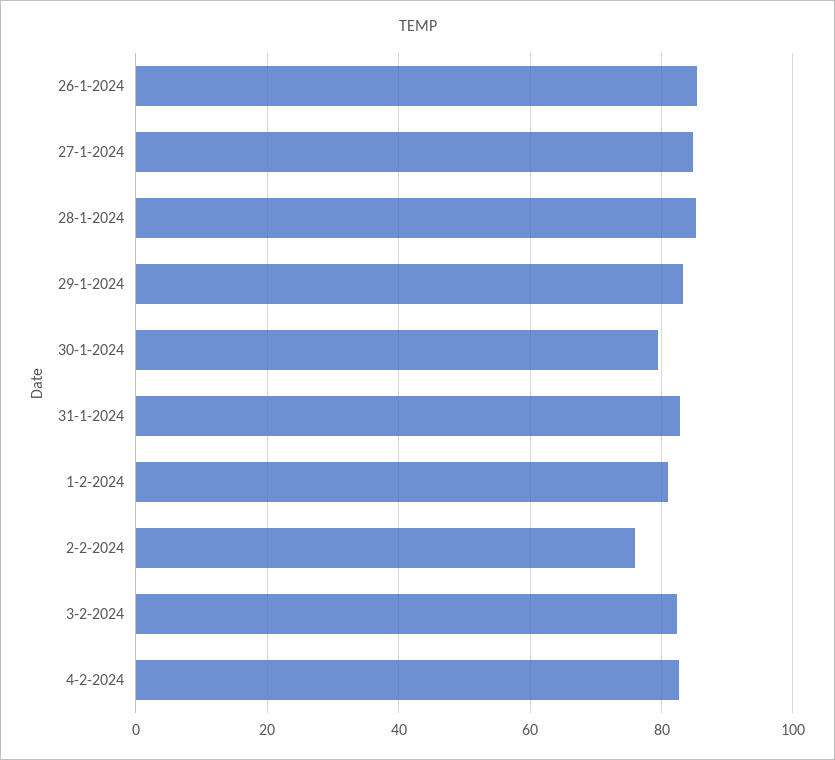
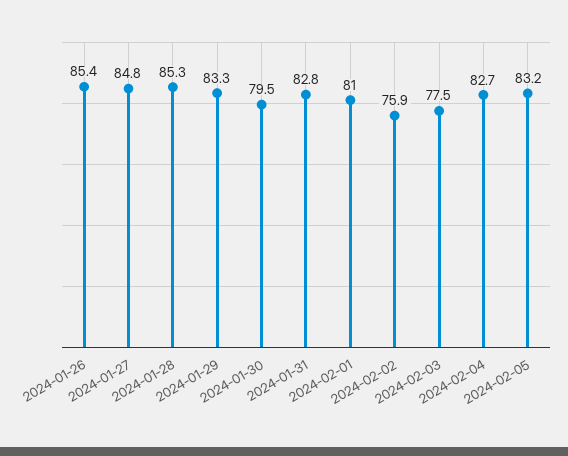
3-2-2024: 82 -> 77.5
2024-02-05: none -> 83.2

